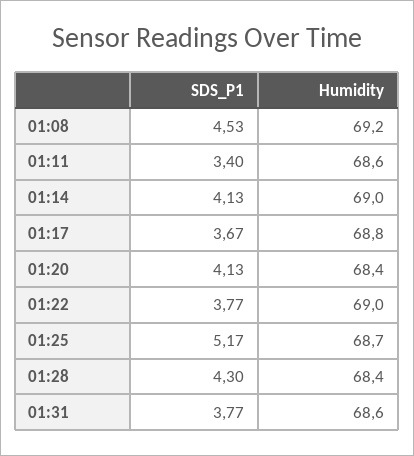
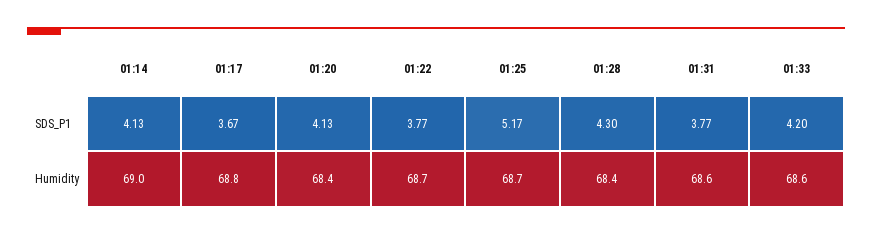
SDS_P1, 01:08: 4.53 -> none
Humidity, 01:08: 69.2 -> none
SDS_P1, 01:11: 3.4 -> none
Humidity, 01:11: 68.6 -> none
Humidity, 01:22: 69 -> 68.7
SDS_P1, 01:33: none -> 4.2
Humidity, 01:33: none -> 68.6

